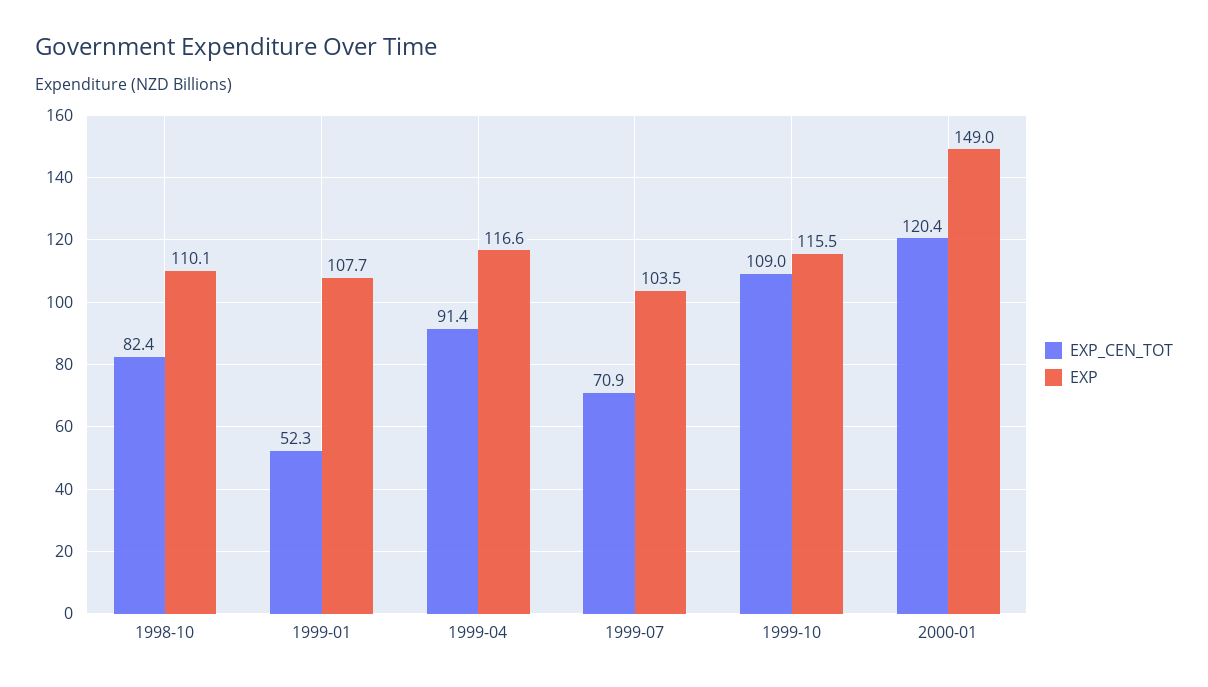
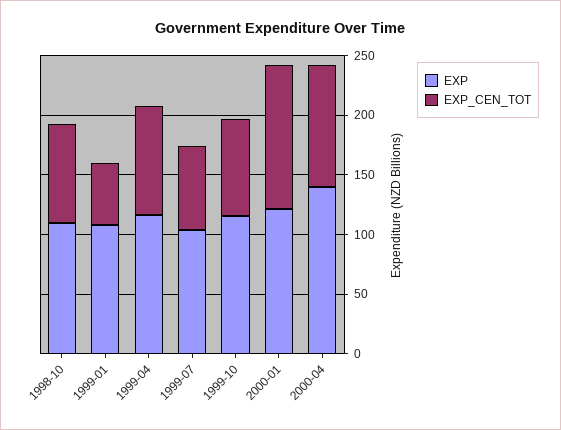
EXP_CEN_TOT, 1999-10: 109 -> 80
EXP, 2000-01: 149 -> 120
EXP, 2000-04: none -> 140
EXP_CEN_TOT, 2000-04: none -> 100

